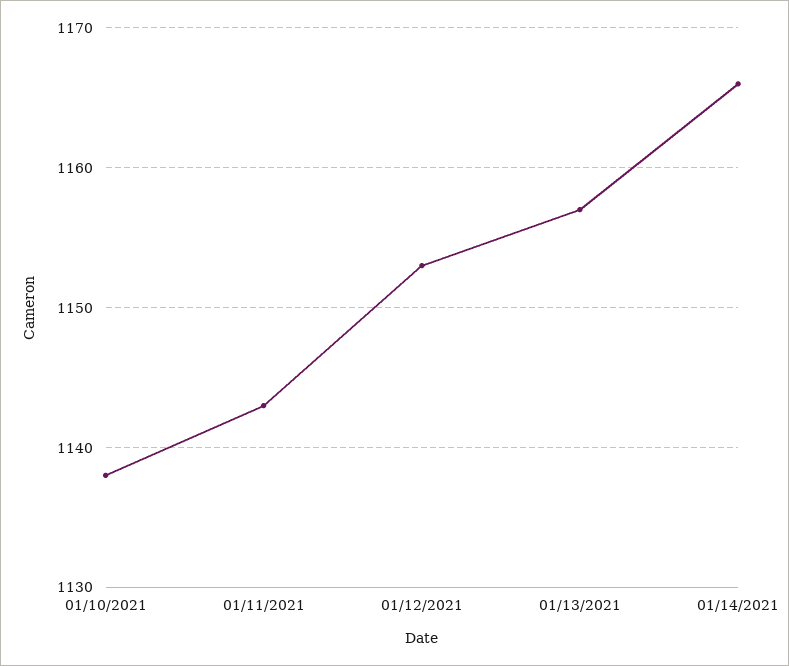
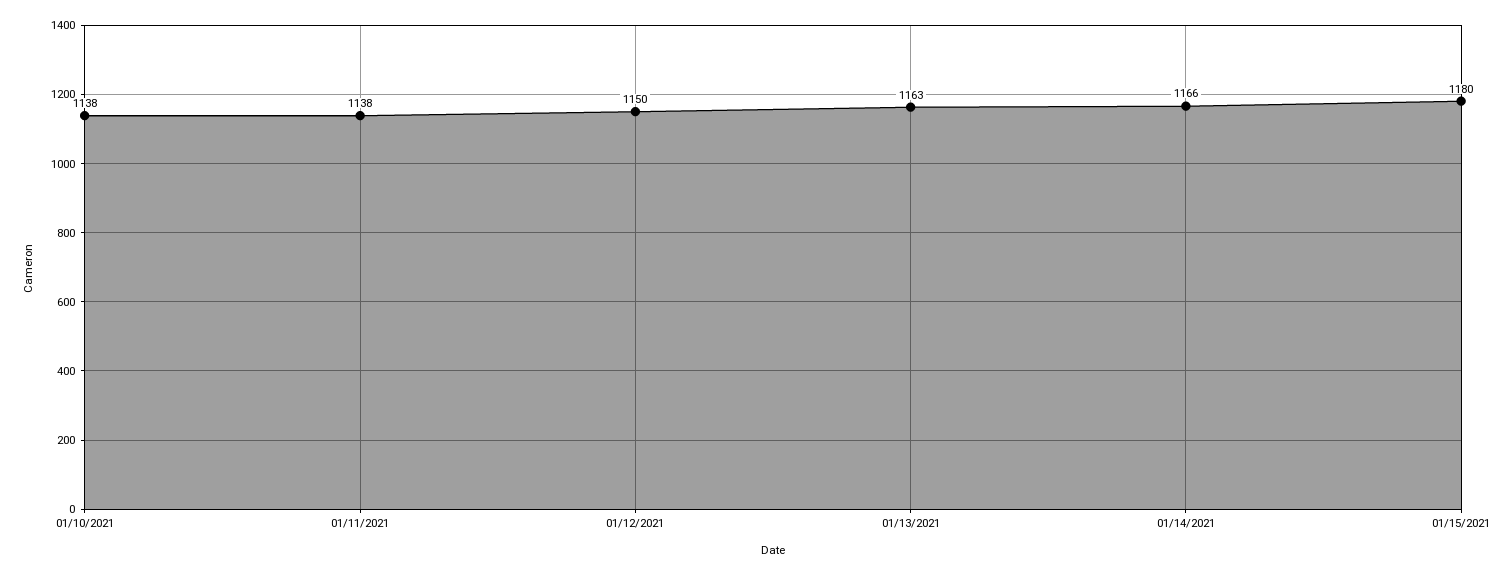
01/11/2021: 1143 -> 1138
01/12/2021: 1153 -> 1150
01/13/2021: 1157 -> 1163
01/15/2021: none -> 1180

